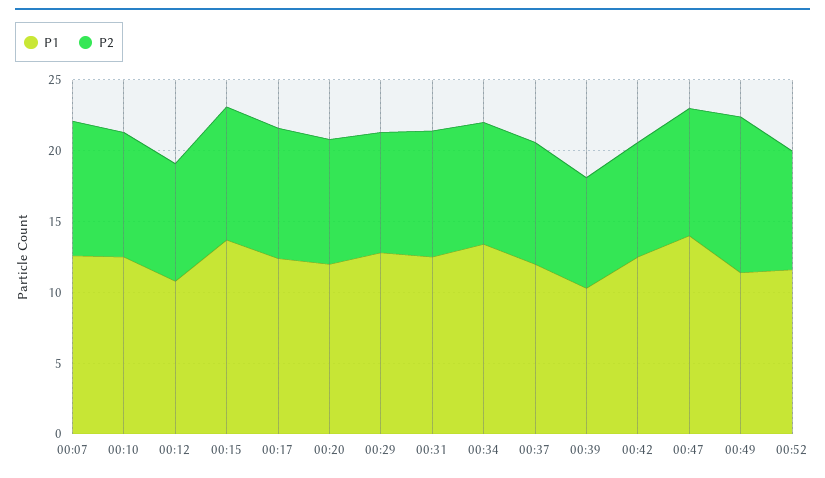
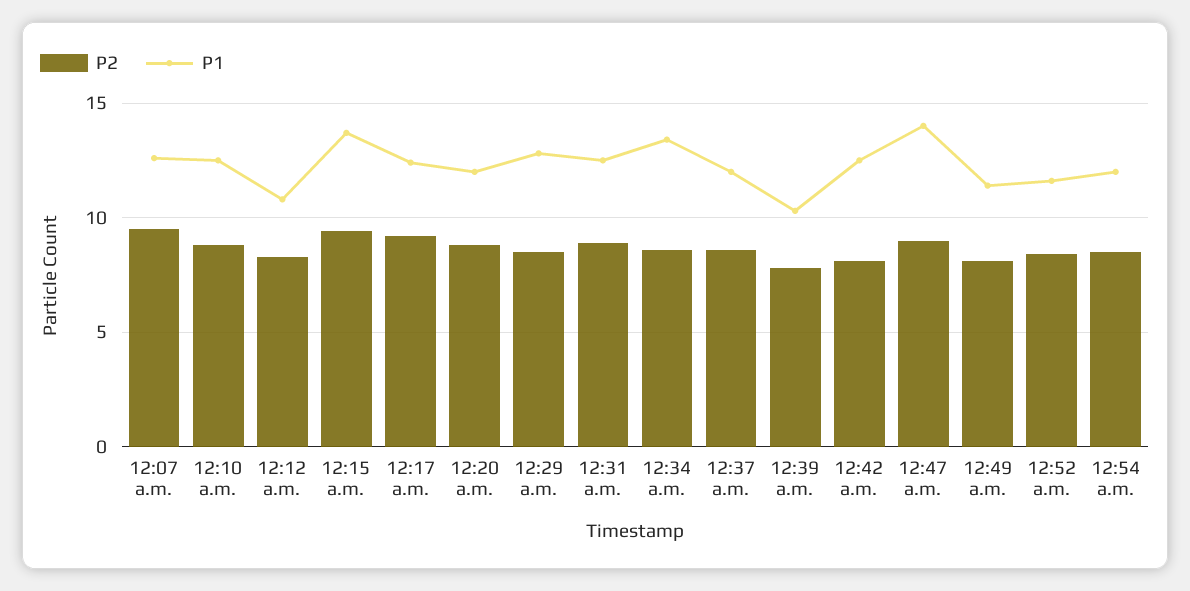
P2, 00:49: 11 -> 8
P2, 12:54 a.m.: none -> 8.5
P1, 12:54 a.m.: none -> 12

